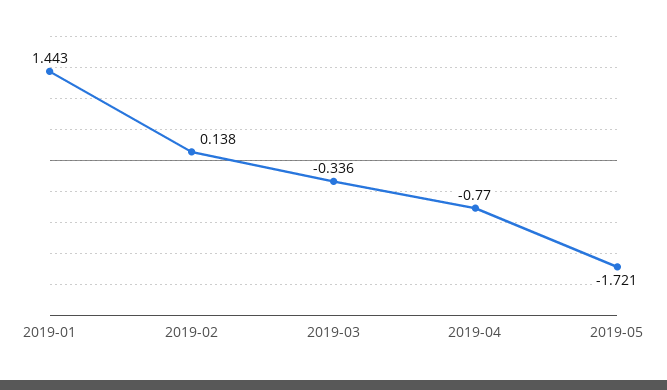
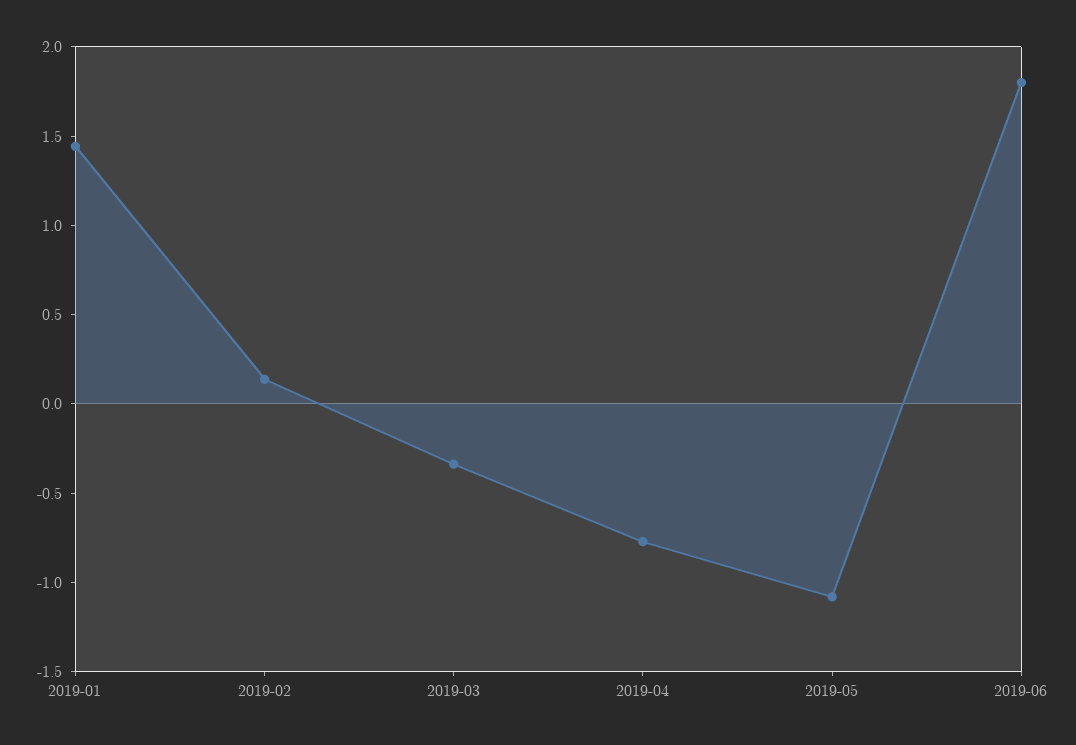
2019-05: -1.721 -> -1.1
2019-06: none -> 1.8

